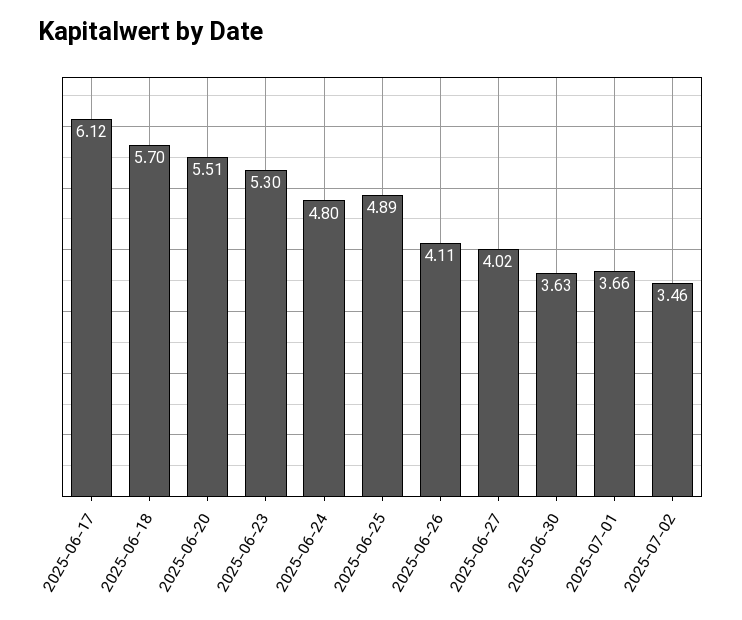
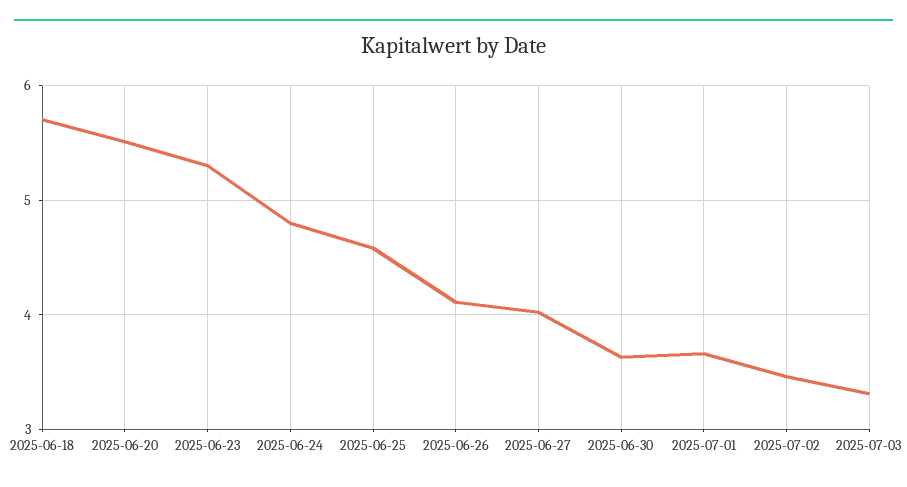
2025-06-17: 6.12 -> none
2025-06-25: 4.89 -> 4.6
2025-07-03: none -> 3.3

